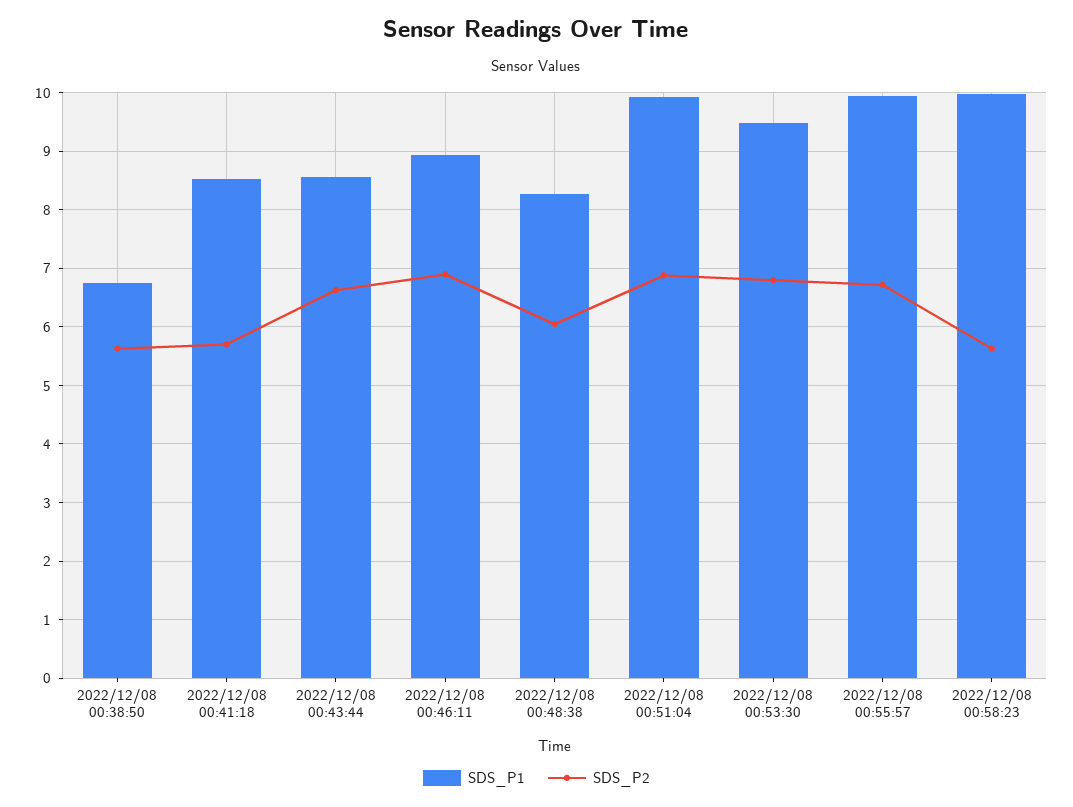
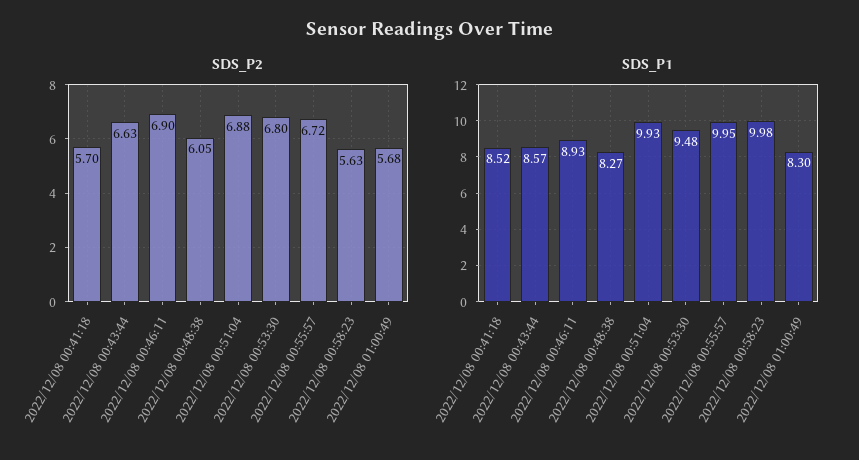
SDS_P1, 2022/12/08 00:38:50: 6.8 -> none
SDS_P2, 2022/12/08 00:38:50: 5.6 -> none
SDS_P2, 2022/12/08 01:00:49: none -> 5.68
SDS_P1, 2022/12/08 01:00:49: none -> 8.3

